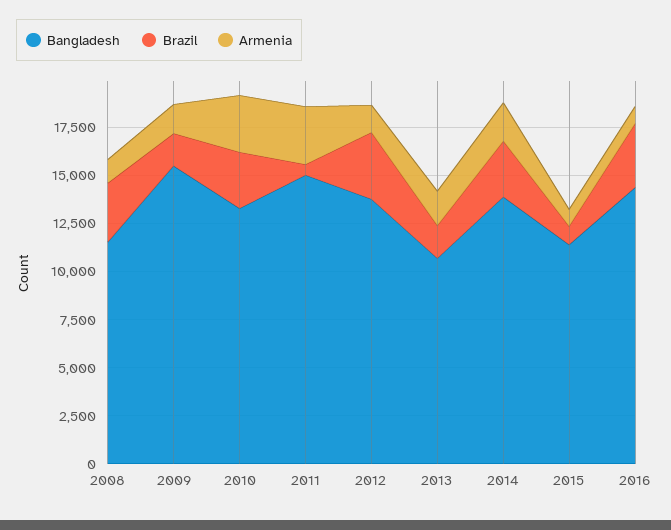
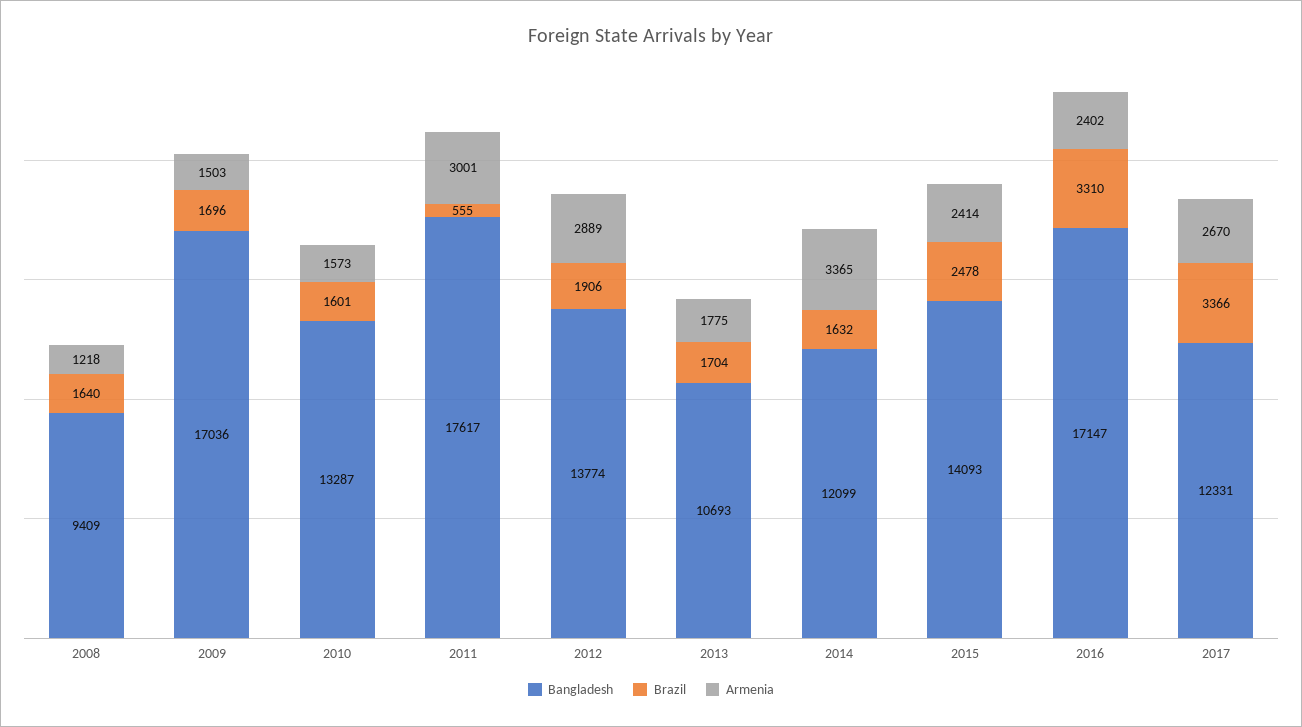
Bangladesh, 2008: 11500 -> 9409
Brazil, 2008: 3000 -> 1640
Bangladesh, 2009: 15500 -> 17036
Brazil, 2010: 3000 -> 1601
Armenia, 2010: 3000 -> 1573
Bangladesh, 2011: 15000 -> 17617
Brazil, 2012: 3500 -> 1906
Armenia, 2012: 1500 -> 2889
Bangladesh, 2014: 14000 -> 12099
Brazil, 2014: 3000 -> 1632
Armenia, 2014: 2000 -> 3365
Bangladesh, 2015: 11500 -> 14093
Brazil, 2015: 1000 -> 2478
Armenia, 2015: 1000 -> 2414
Bangladesh, 2016: 14500 -> 17147
Armenia, 2016: 1000 -> 2402
Bangladesh, 2017: none -> 12331
Brazil, 2017: none -> 3366
Armenia, 2017: none -> 2670

